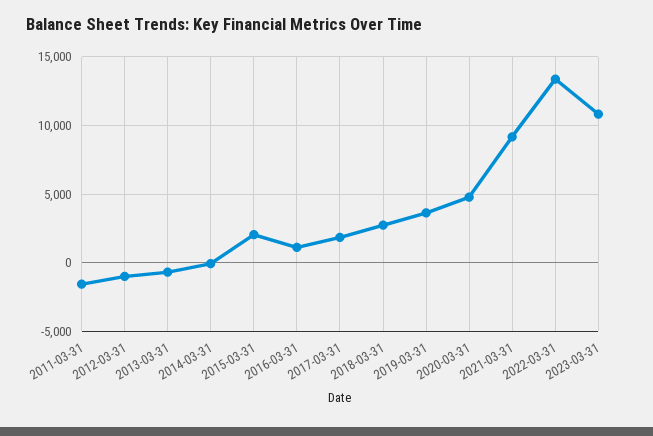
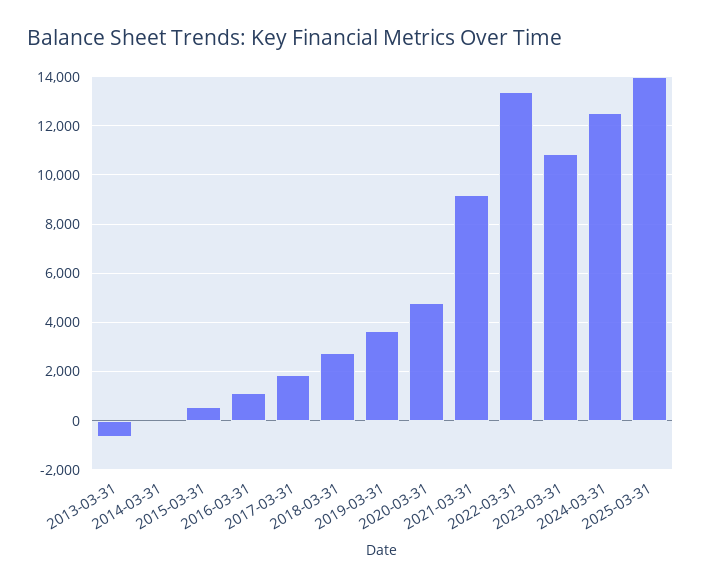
2011-03-31: -1500 -> none
2012-03-31: -1000 -> none
2015-03-31: 2000 -> 500
2024-03-31: none -> 12500
2025-03-31: none -> 14000

